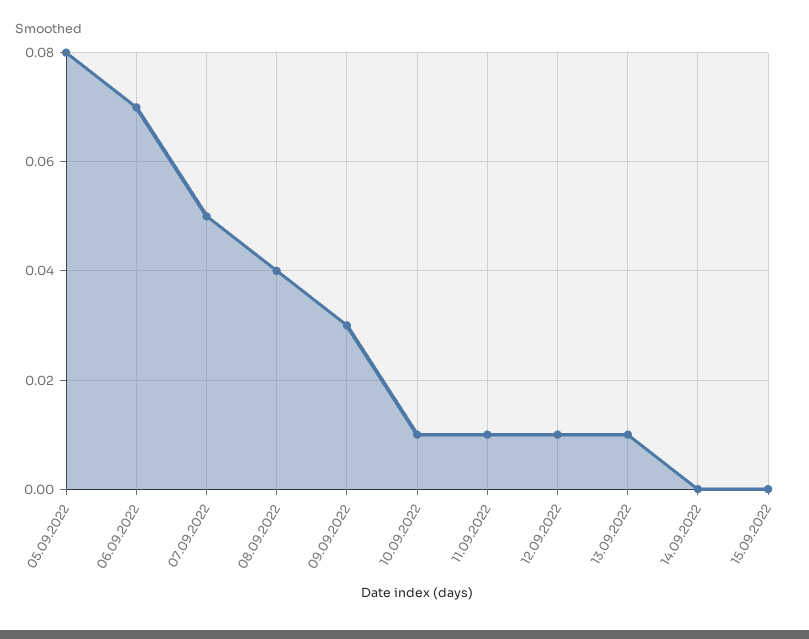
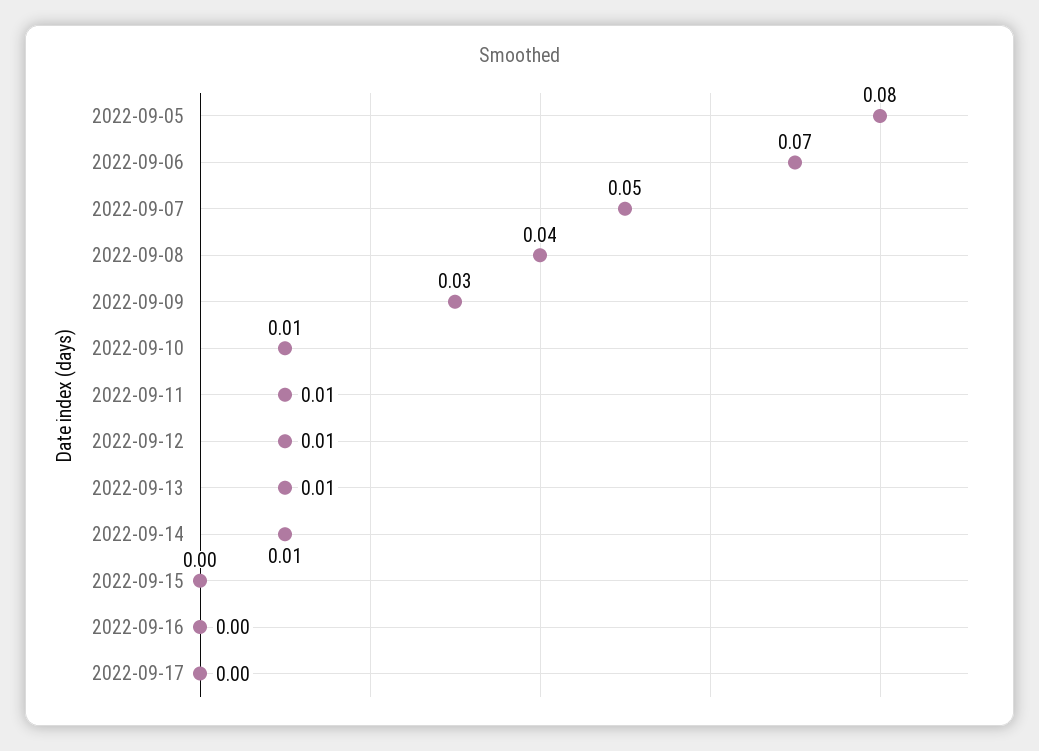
14.09.2022: 0 -> 0.01
2022-09-16: none -> 0
2022-09-17: none -> 0

